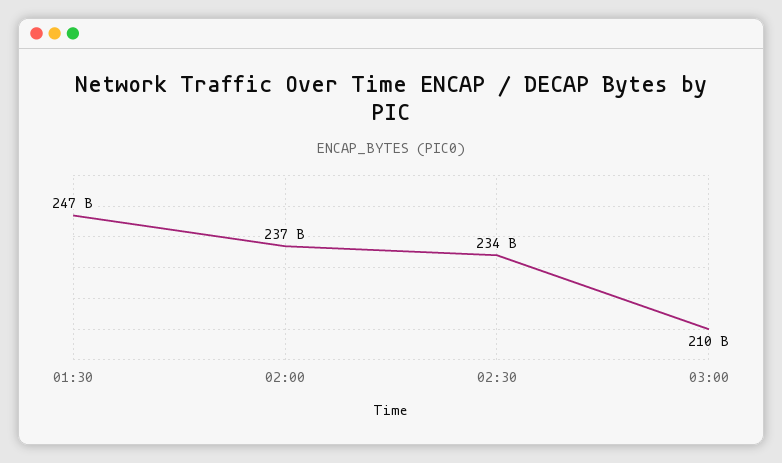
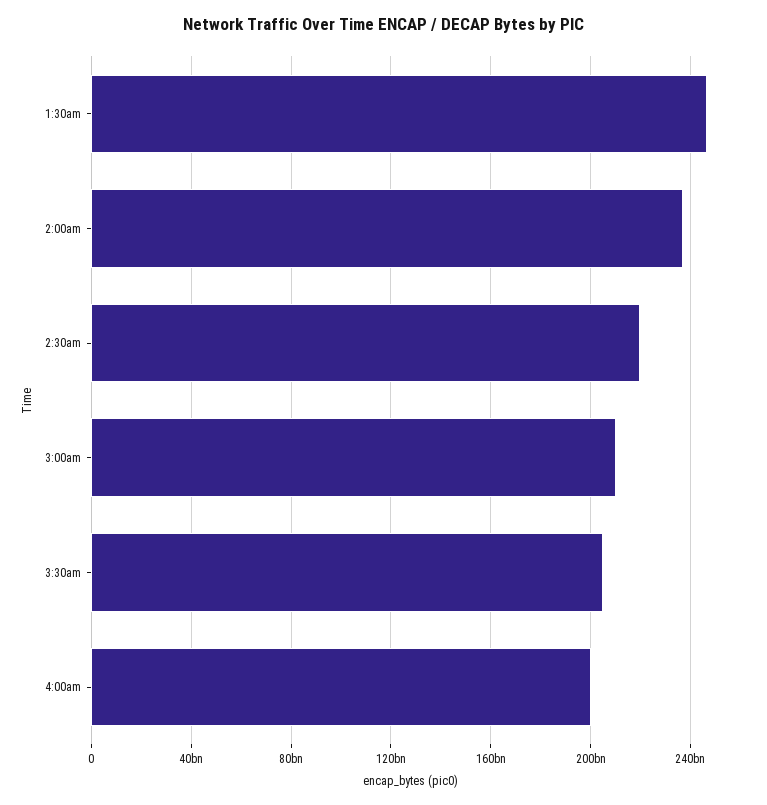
02:30: 234000000000 -> 220000000000
3:30am: none -> 205000000000
4:00am: none -> 200000000000

